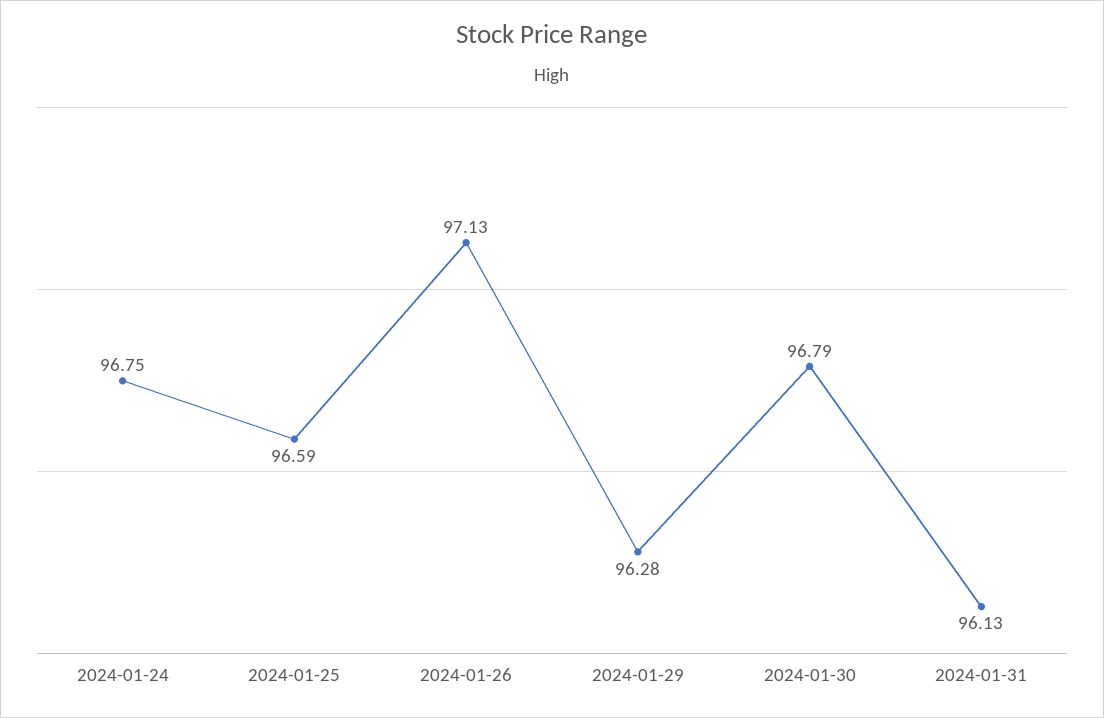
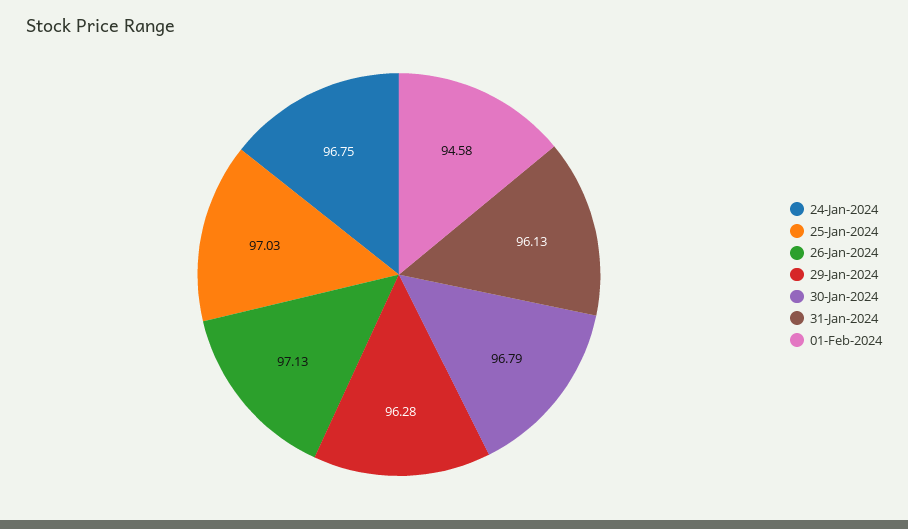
2024-01-25: 96.59 -> 97.03
01-Feb-2024: none -> 94.58

